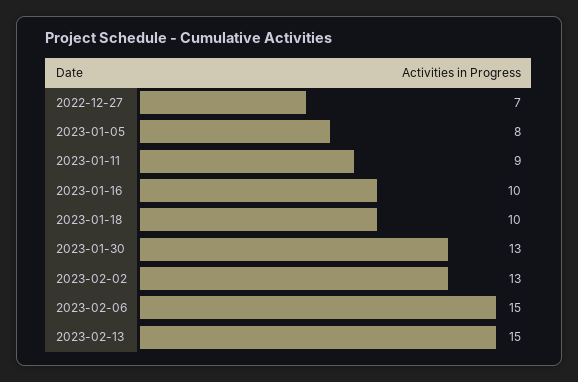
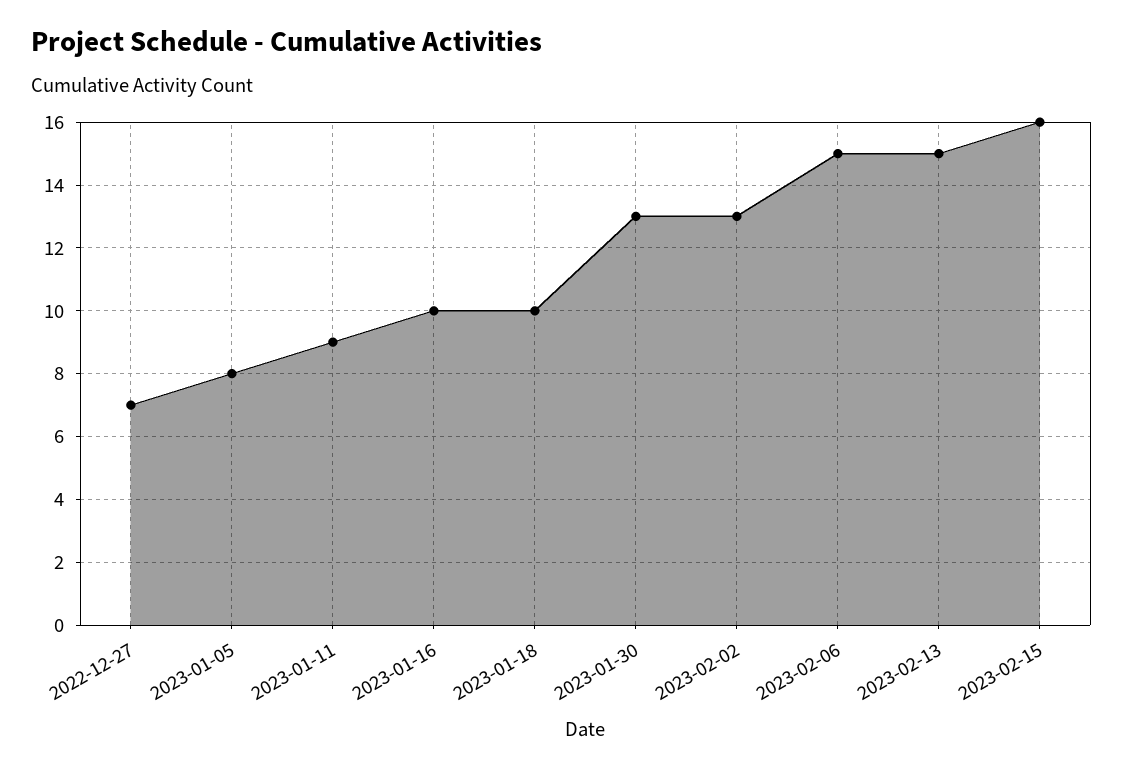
2023-02-15: none -> 16

